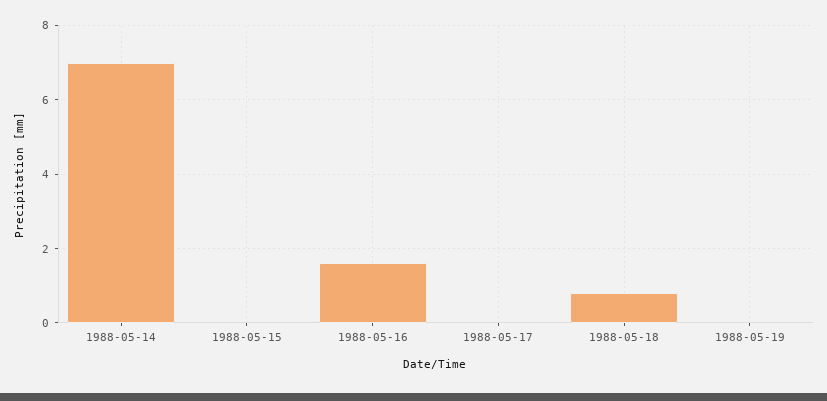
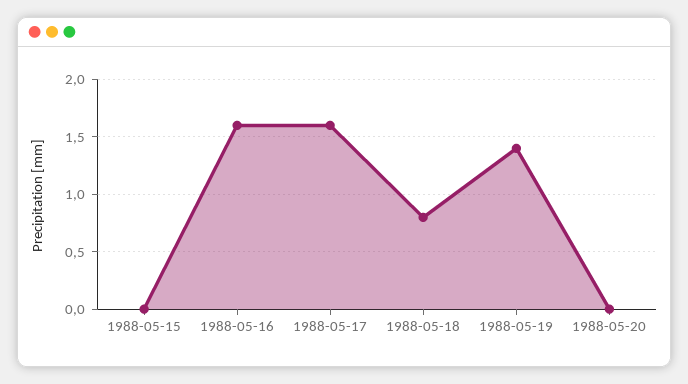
1988-05-14: 7 -> none
1988-05-17: 0 -> 1.6
1988-05-19: 0 -> 1.4
1988-05-20: none -> 0

